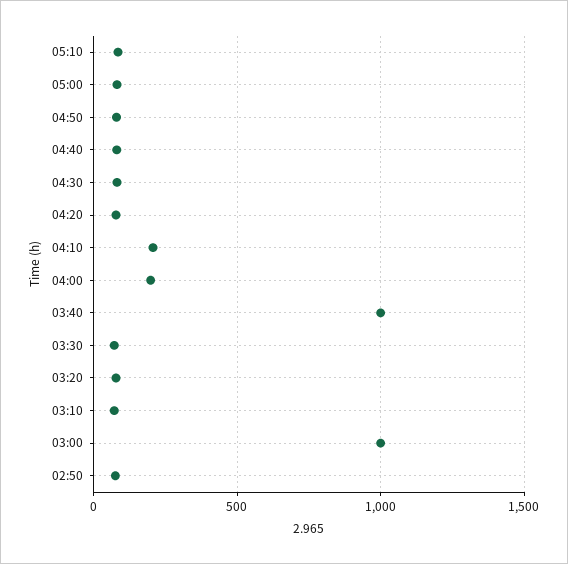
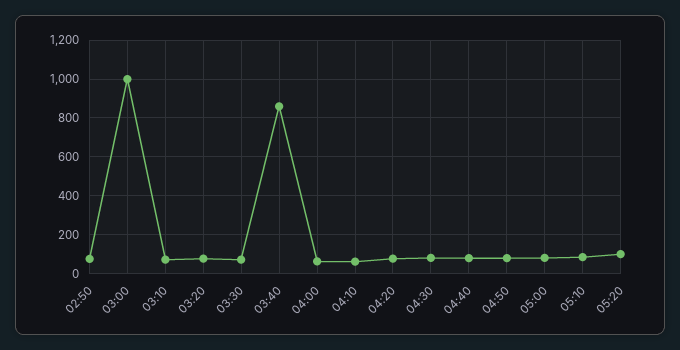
04:10: 200 -> 50
04:00: 200 -> 50
03:40: 1000 -> 850
05:20: none -> 100

